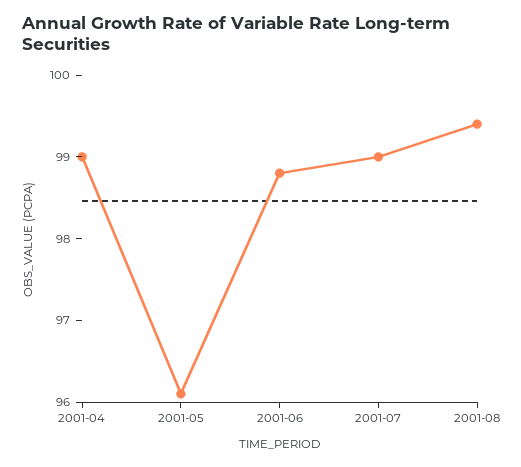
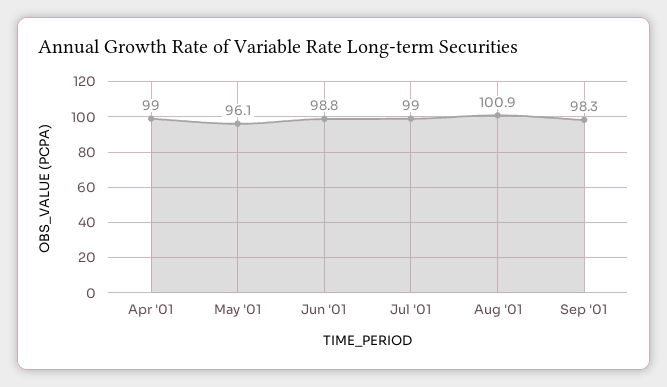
2001-08: 99.4 -> 100.9
Sep '01: none -> 98.3

